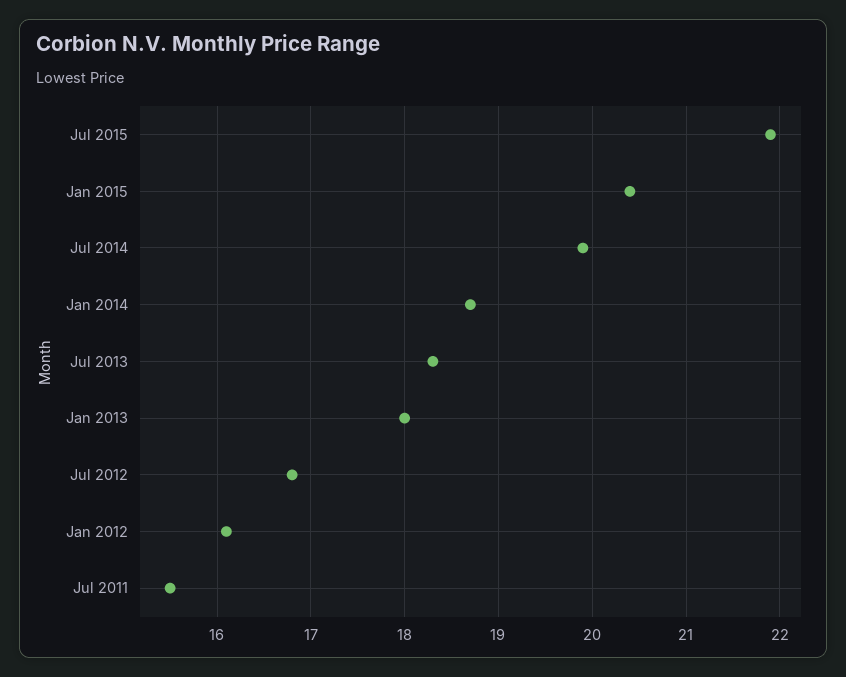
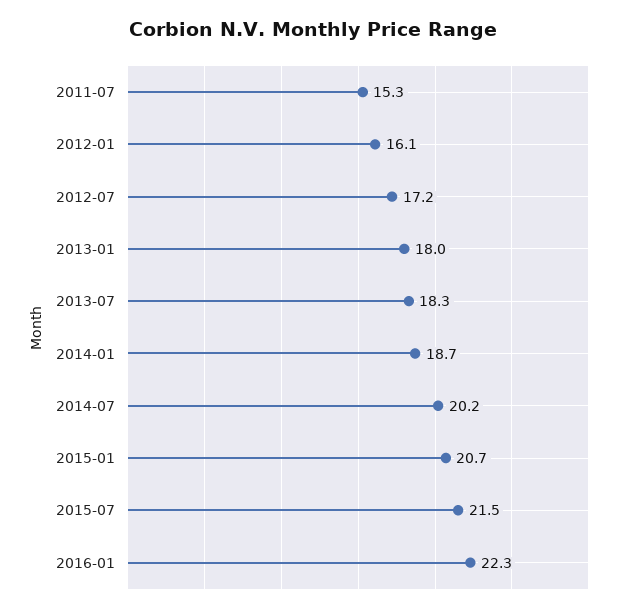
Jul 2015: 21.9 -> 21.5
Jan 2015: 20.4 -> 20.7
Jul 2014: 19.9 -> 20.2
Jul 2012: 16.8 -> 17.2
Jul 2011: 15.5 -> 15.3
2016-01: none -> 22.3

